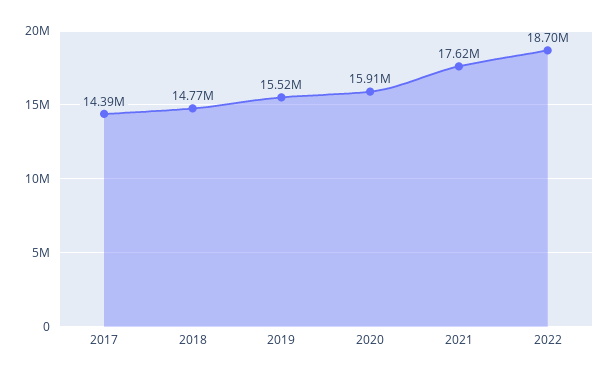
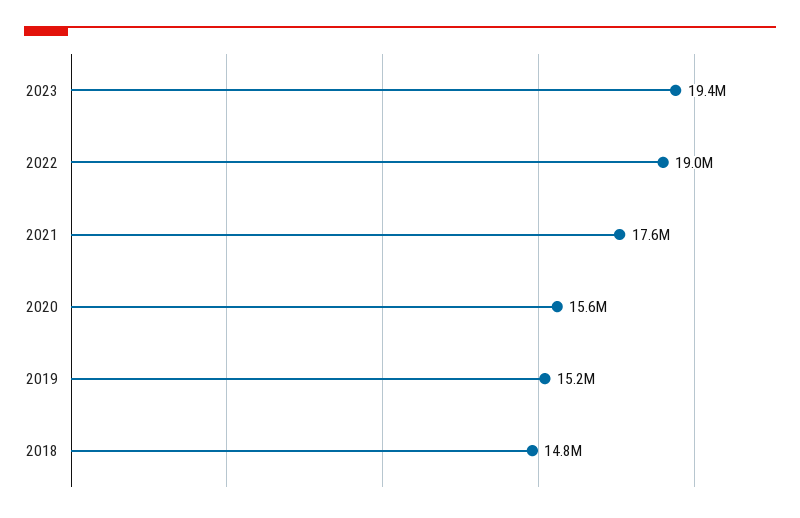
2017: 14390000 -> none
2019: 15520000 -> 15200000
2020: 15910000 -> 15600000
2022: 18700000 -> 19000000
2023: none -> 19400000

